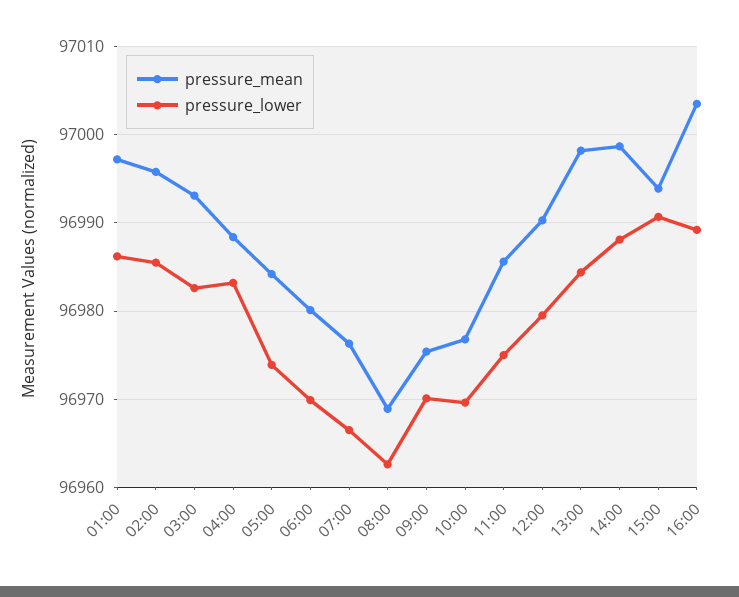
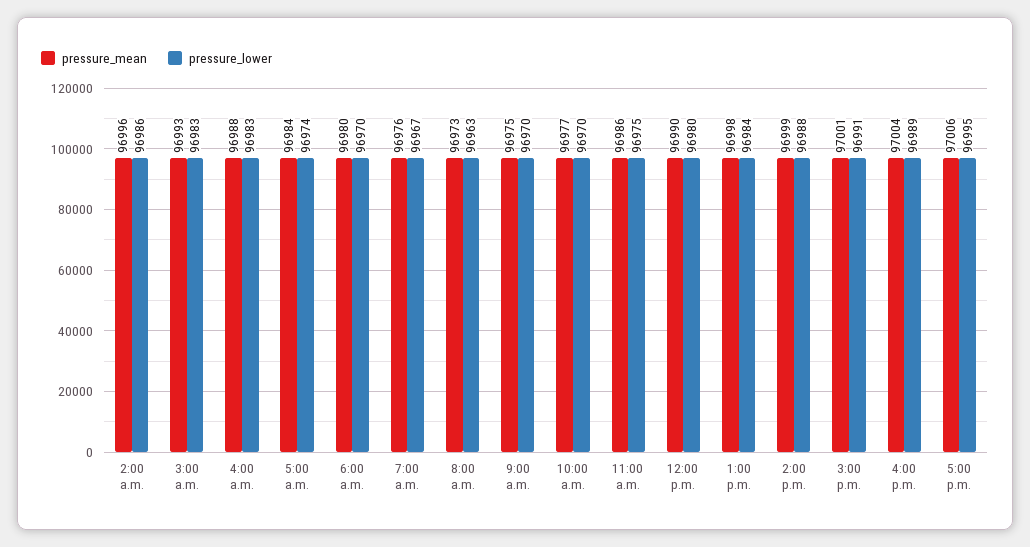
pressure_mean, 01:00: 96997 -> none
pressure_lower, 01:00: 96986 -> none
pressure_mean, 08:00: 96969 -> 96973
pressure_mean, 15:00: 96994 -> 97001
pressure_mean, 5:00 p.m.: none -> 97006
pressure_lower, 5:00 p.m.: none -> 96995

